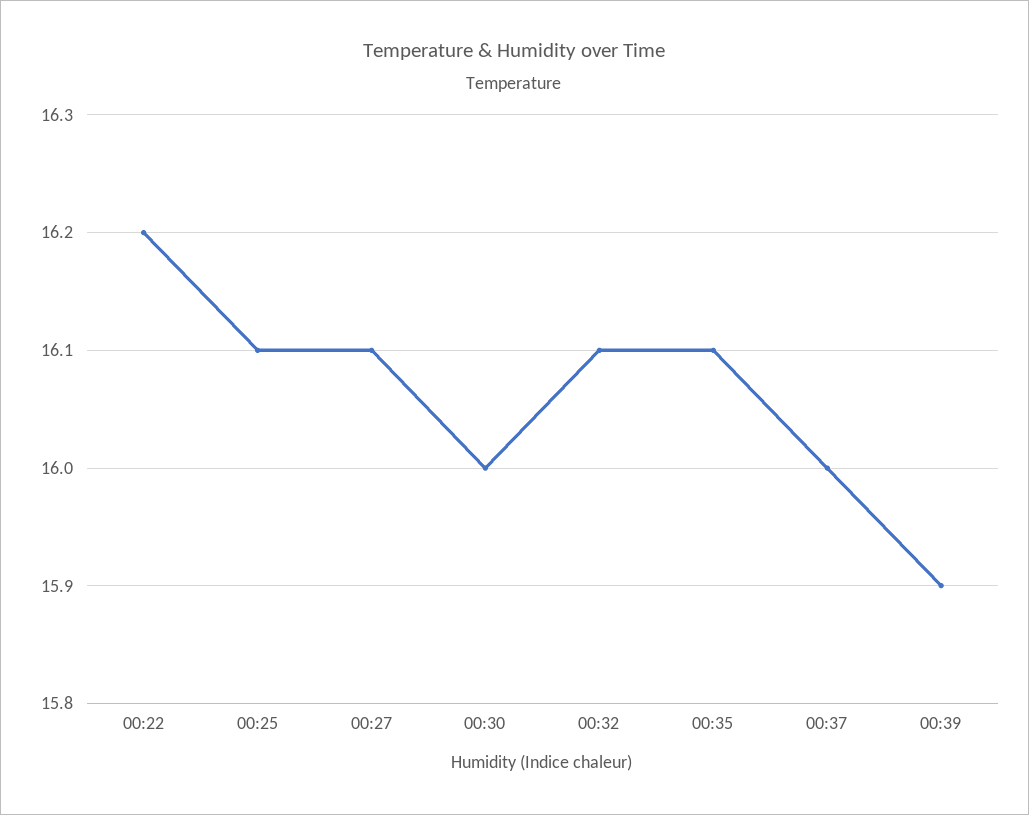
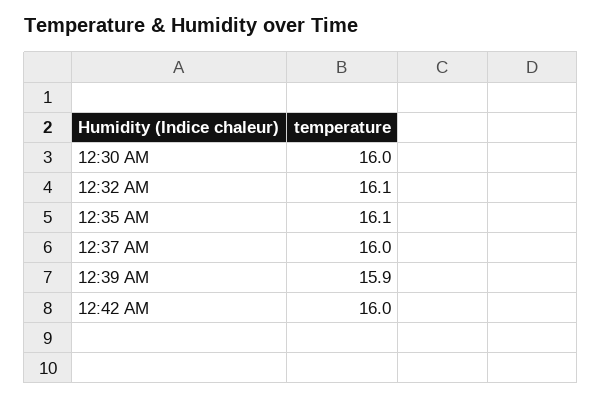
00:22: 16.2 -> none
00:25: 16.1 -> none
00:27: 16.1 -> none
12:42 AM: none -> 16

